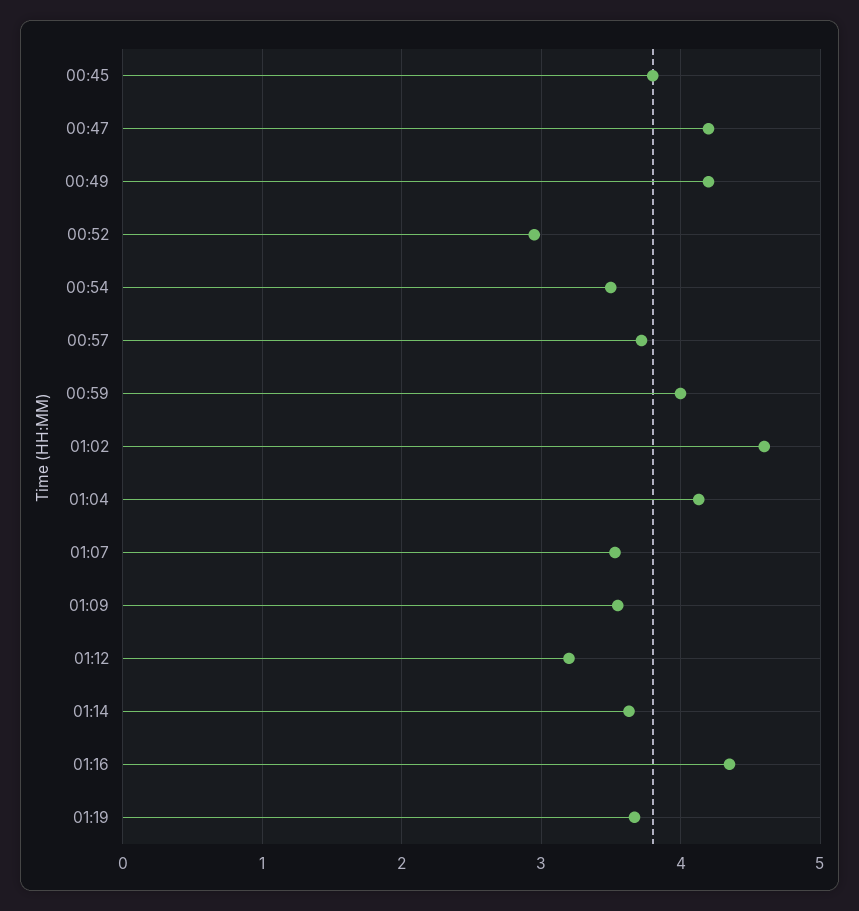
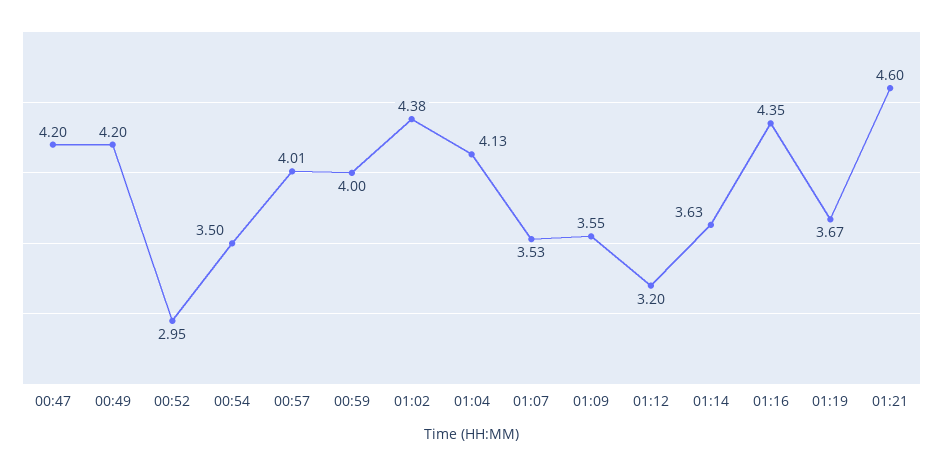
00:45: 3.8 -> none
00:57: 3.7 -> 4.01
01:02: 4.6 -> 4.38
01:21: none -> 4.6

